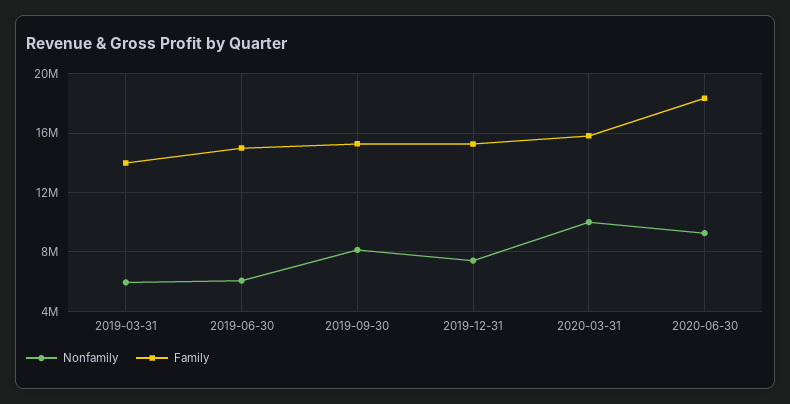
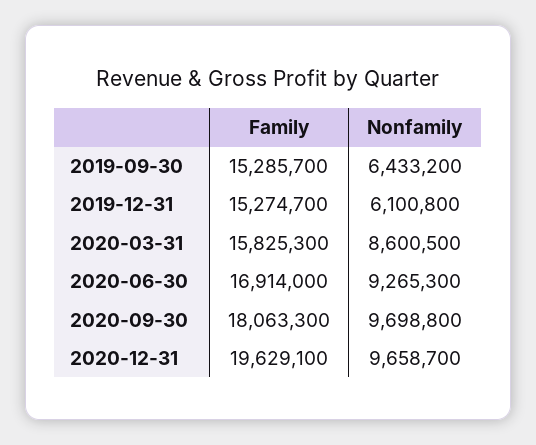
Nonfamily, 2019-03-31: 6000000 -> none
Family, 2019-03-31: 14000000 -> none
Nonfamily, 2019-06-30: 6000000 -> none
Family, 2019-06-30: 15000000 -> none
Nonfamily, 2019-09-30: 8000000 -> 6433200
Nonfamily, 2019-12-31: 7500000 -> 6100800
Nonfamily, 2020-03-31: 10000000 -> 8600500
Family, 2020-06-30: 18500000 -> 16914000
Family, 2020-09-30: none -> 18063300
Nonfamily, 2020-09-30: none -> 9698800
Family, 2020-12-31: none -> 19629100
Nonfamily, 2020-12-31: none -> 9658700

